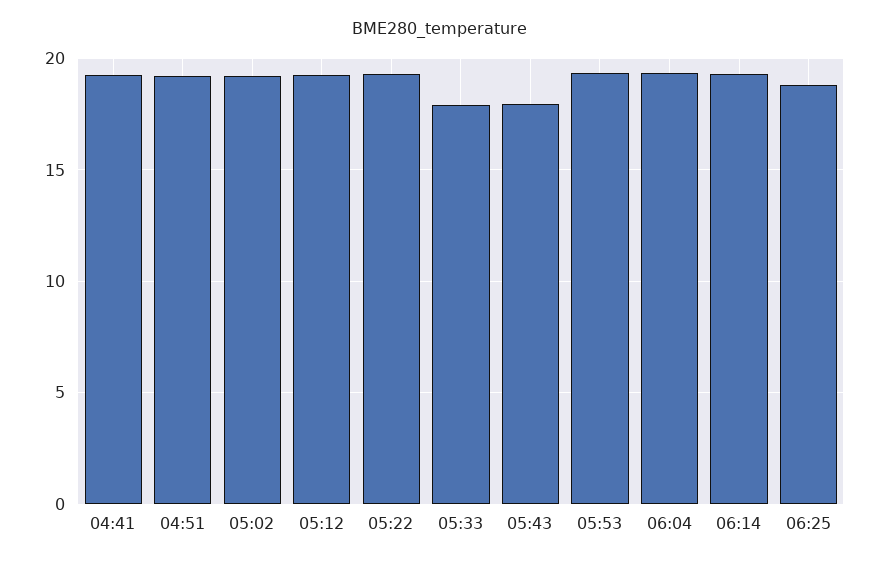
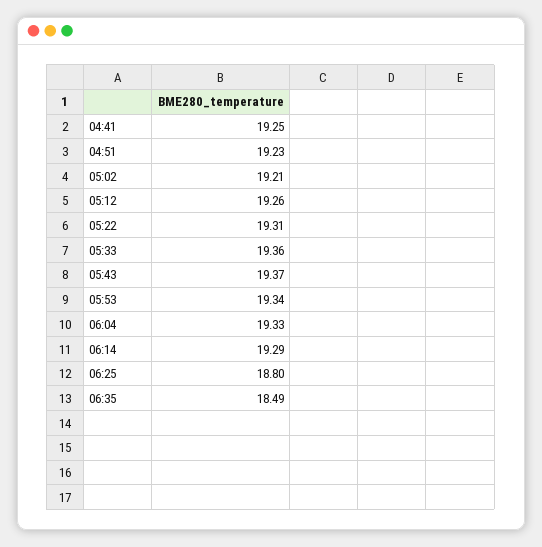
05:33: 18 -> 19.36
05:43: 18 -> 19.37
06:35: none -> 18.49

